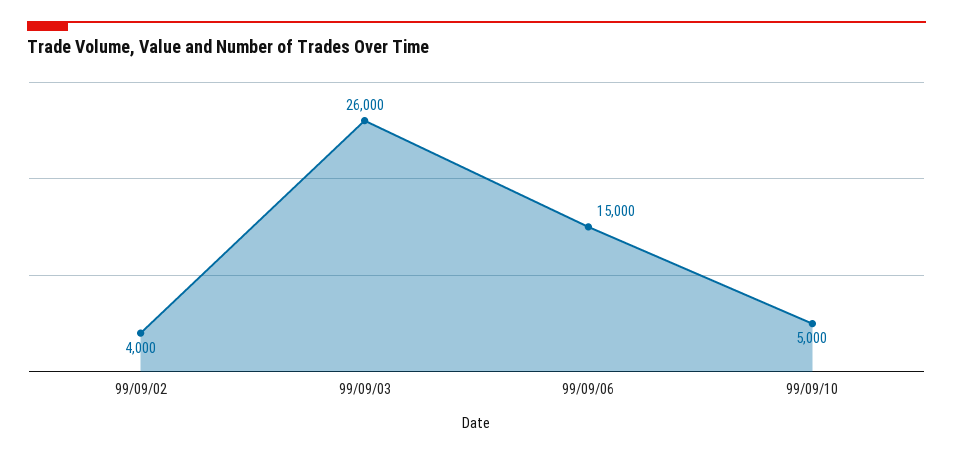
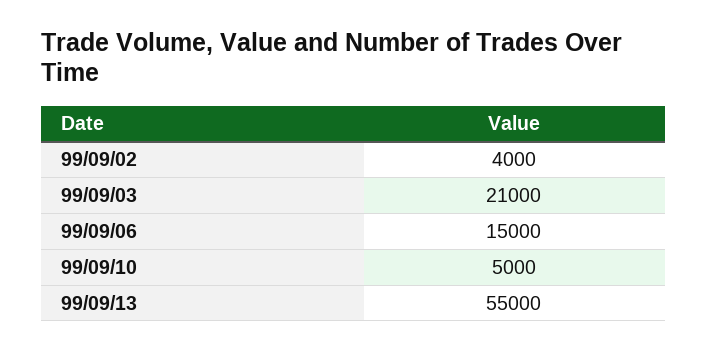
99/09/03: 26000 -> 21000
99/09/13: none -> 55000

